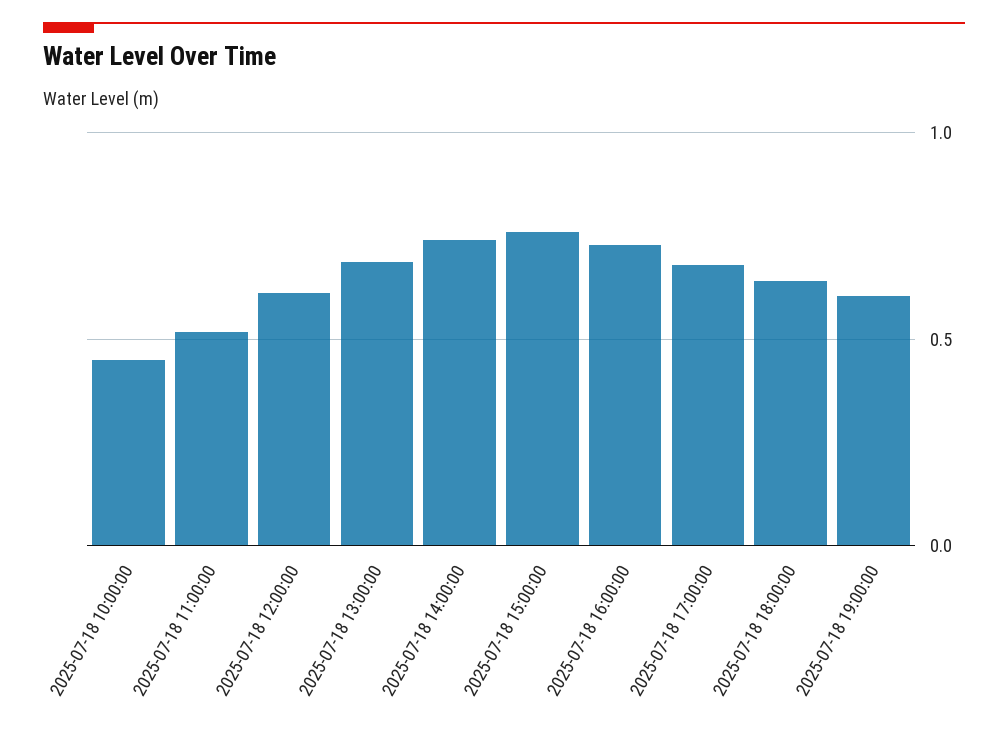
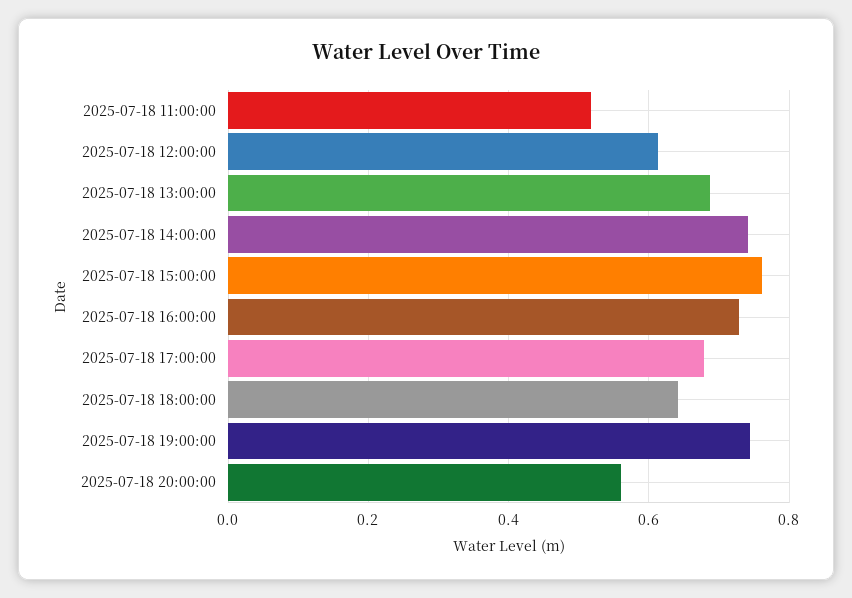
2025-07-18 10:00:00: 0.45 -> none
2025-07-18 19:00:00: 0.6 -> 0.74
2025-07-18 20:00:00: none -> 0.56

